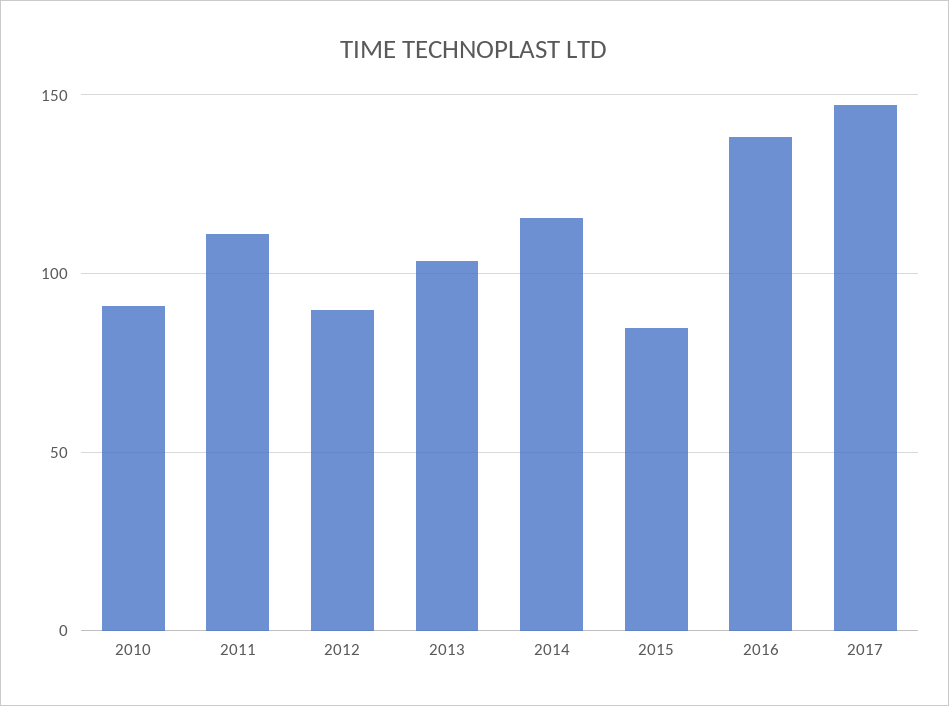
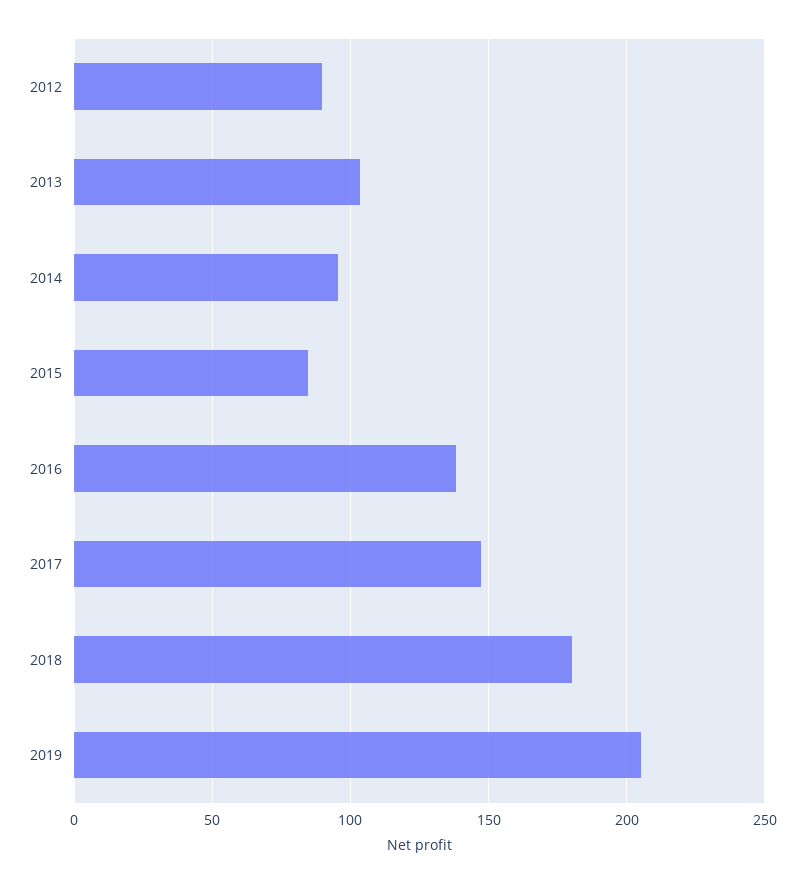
2010: 90 -> none
2011: 110 -> none
2014: 115 -> 95
2018: none -> 180
2019: none -> 205

